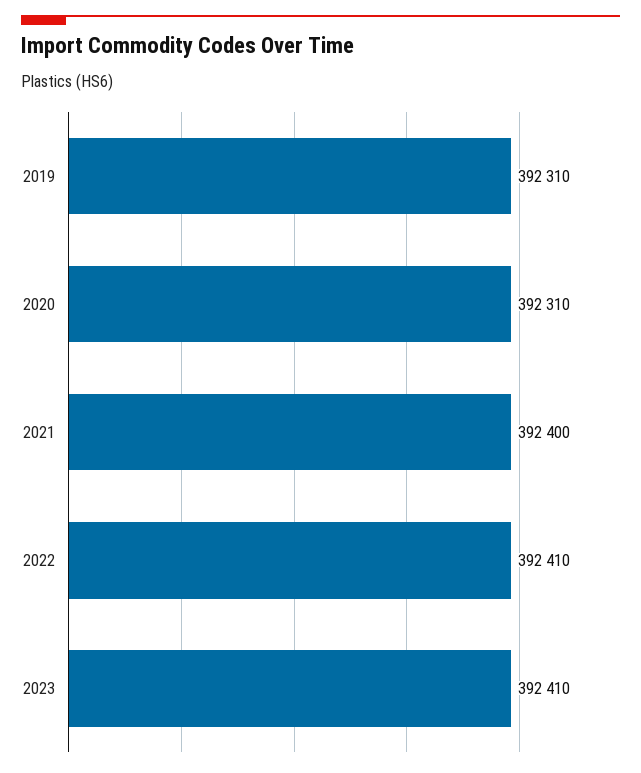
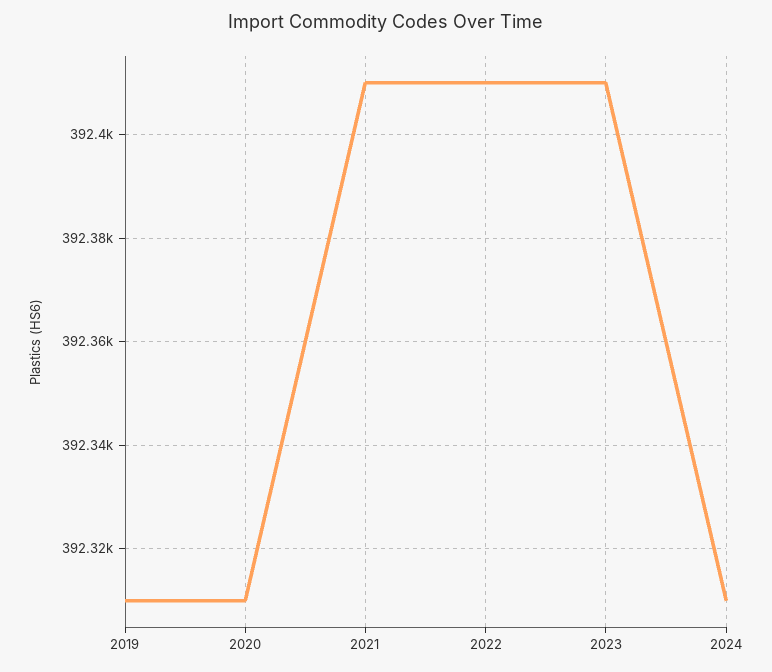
2021: 392400 -> 392410
2024: none -> 392310

